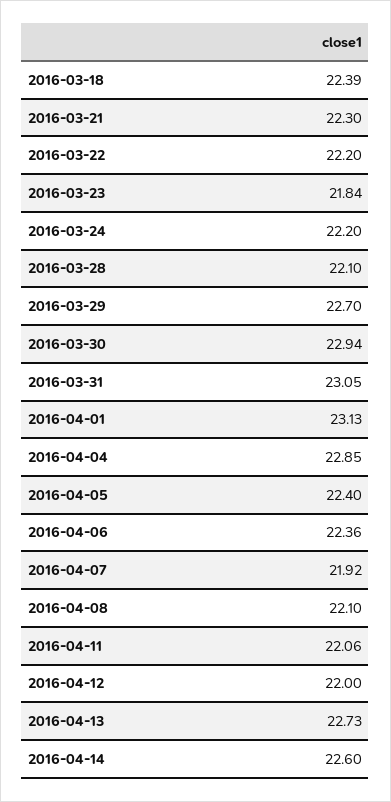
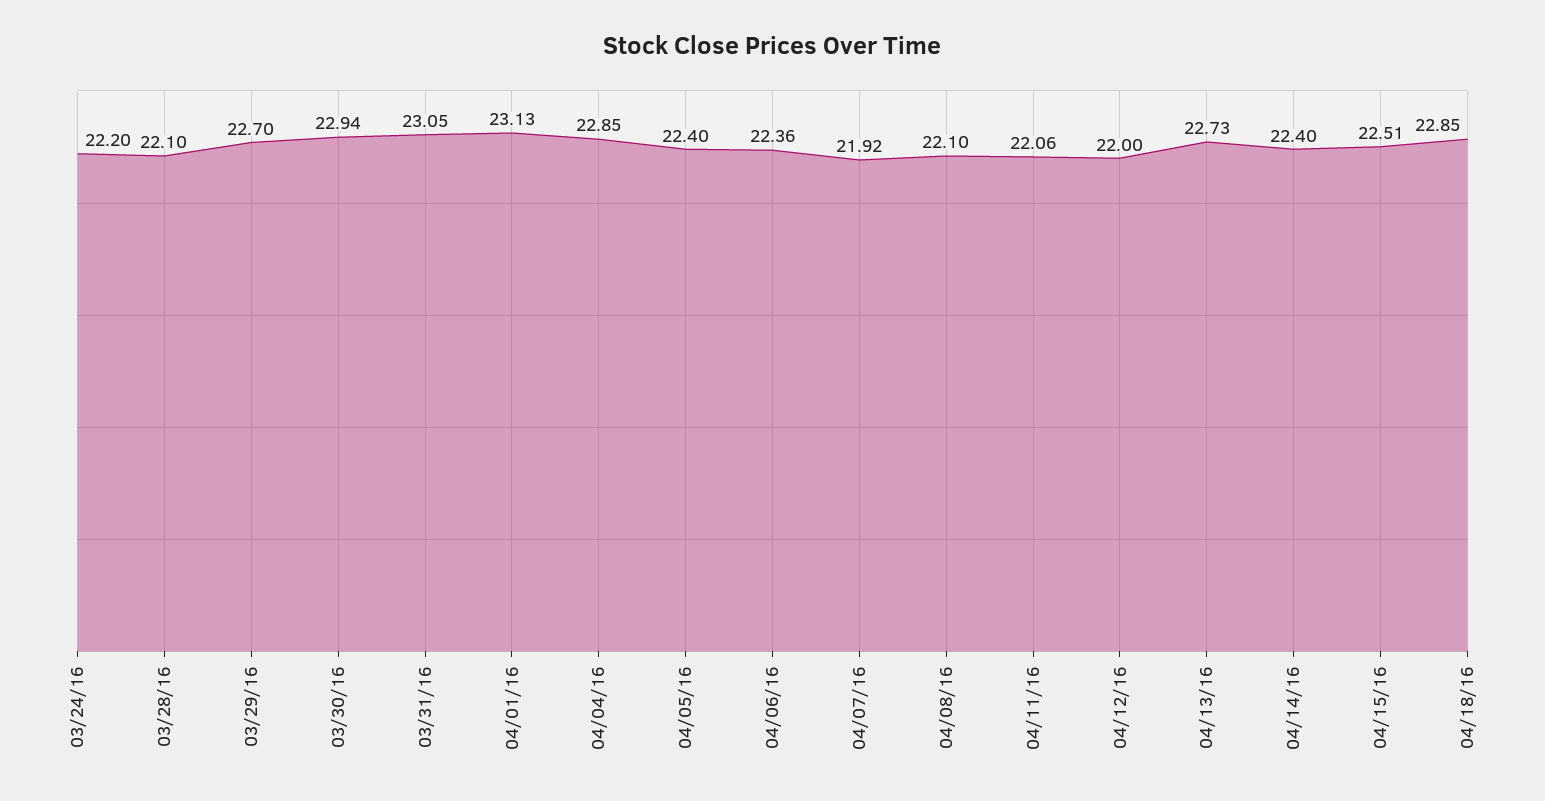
2016-03-18: 22.39 -> none
2016-03-21: 22.3 -> none
2016-03-22: 22.2 -> none
2016-03-23: 21.84 -> none
2016-04-14: 22.6 -> 22.4
04/15/16: none -> 22.51
04/18/16: none -> 22.85

